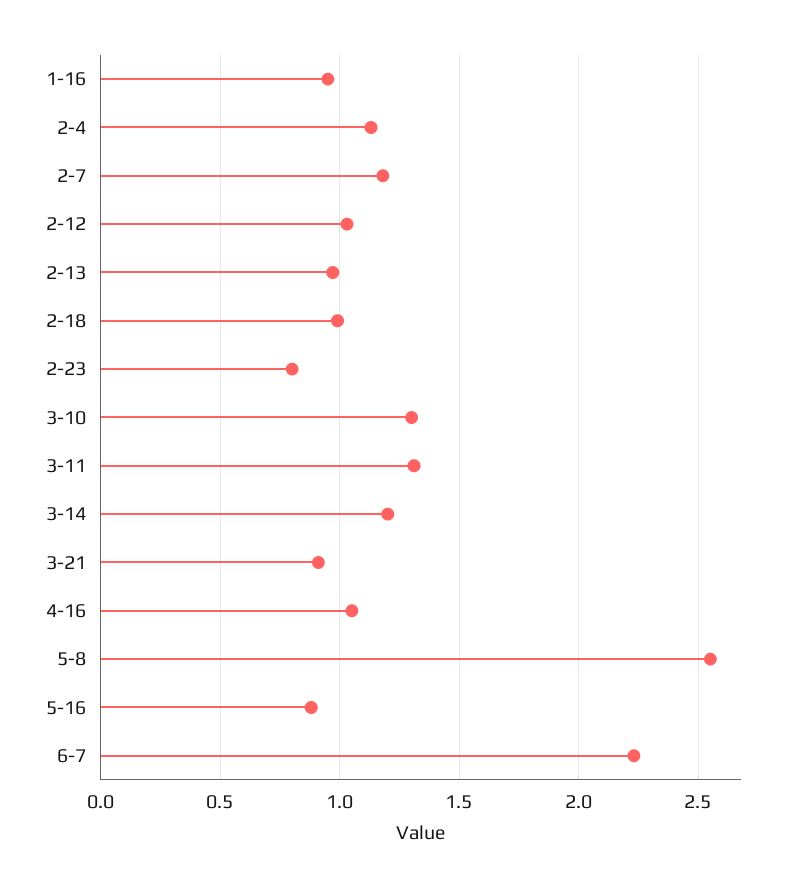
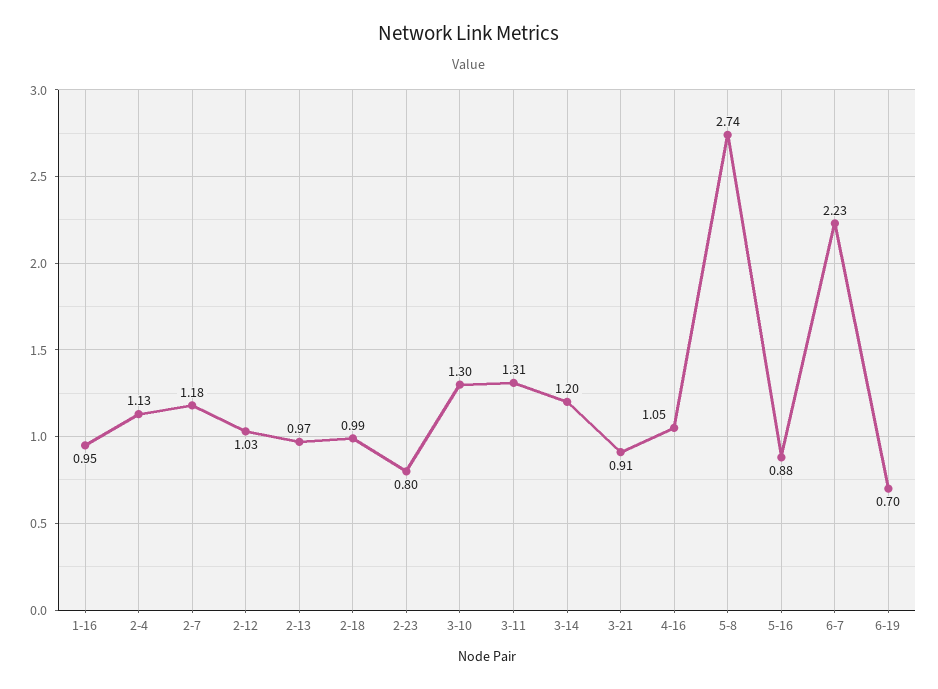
5-8: 2.55 -> 2.74
6-19: none -> 0.7

